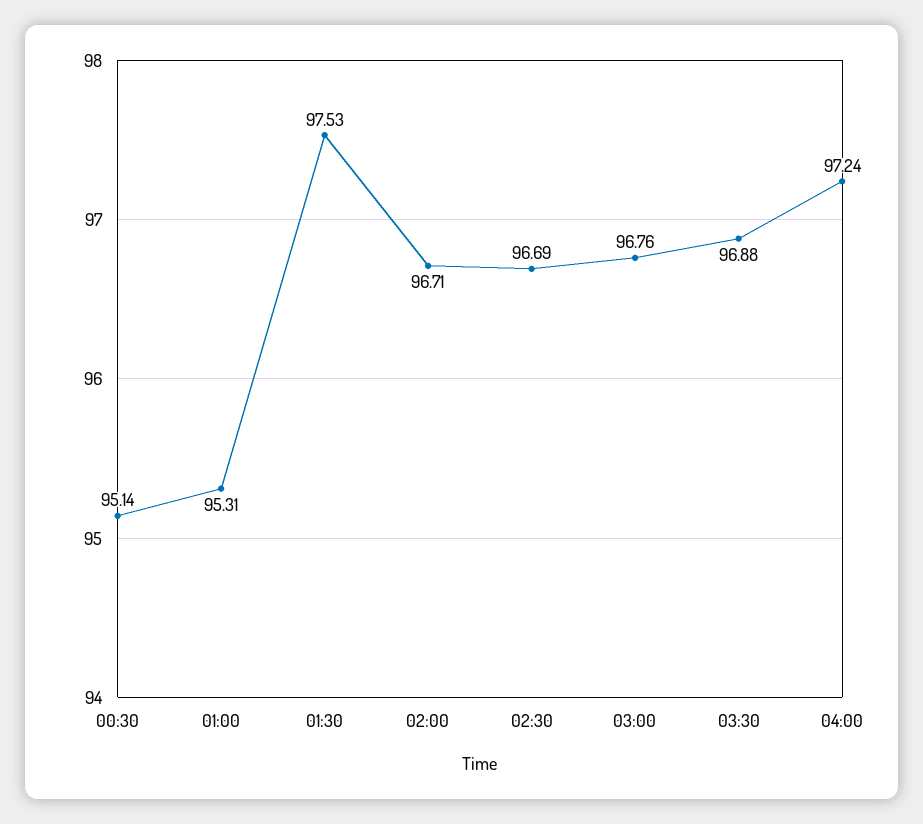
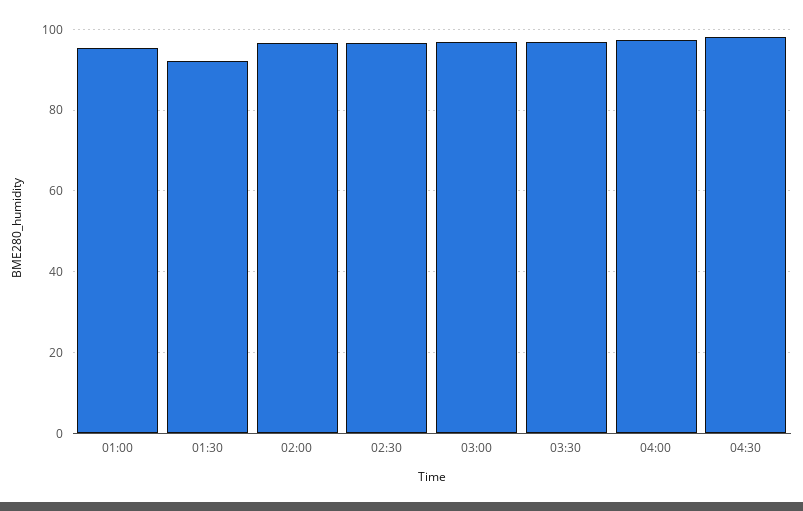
00:30: 95.14 -> none
01:30: 97.53 -> 92
04:30: none -> 98

